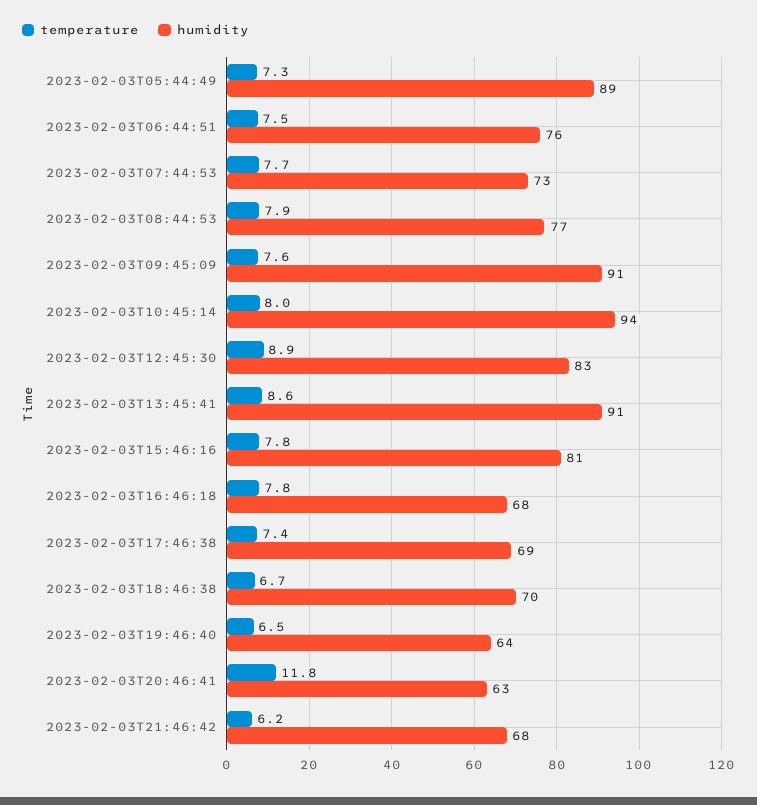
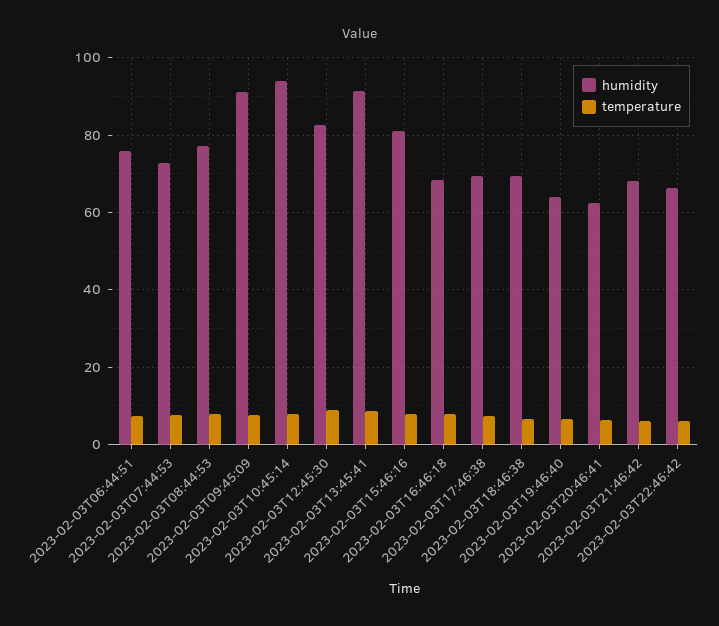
temperature, 2023-02-03T05:44:49: 7.3 -> none
humidity, 2023-02-03T05:44:49: 89 -> none
temperature, 2023-02-03T20:46:41: 11.8 -> 6
humidity, 2023-02-03T22:46:42: none -> 66
temperature, 2023-02-03T22:46:42: none -> 6

